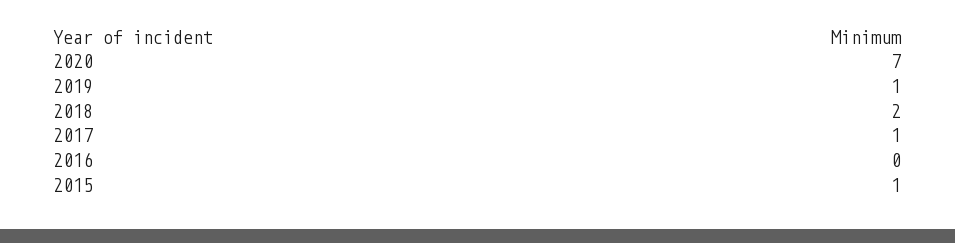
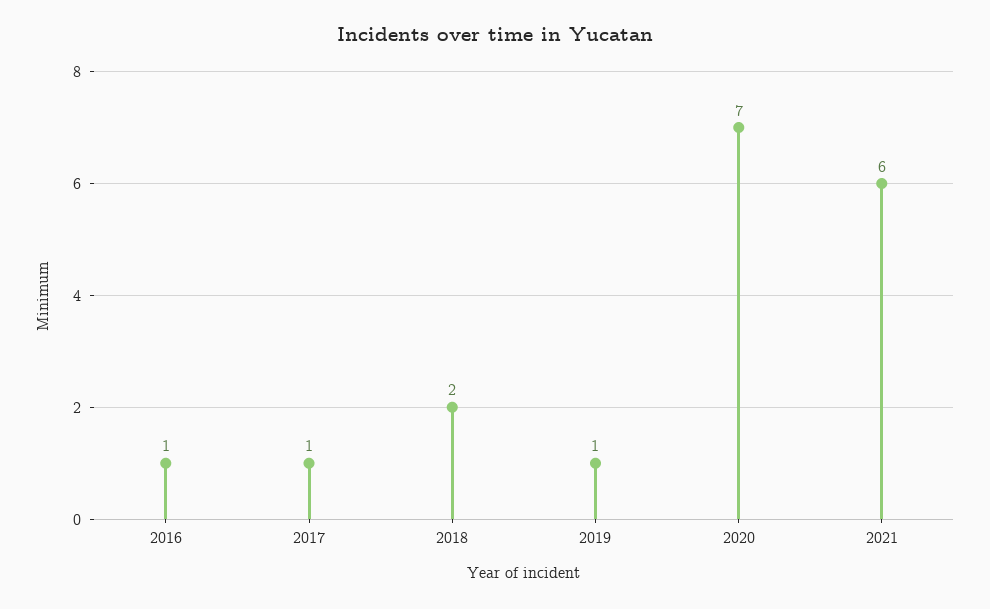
2016: 0 -> 1
2015: 1 -> none
2021: none -> 6

